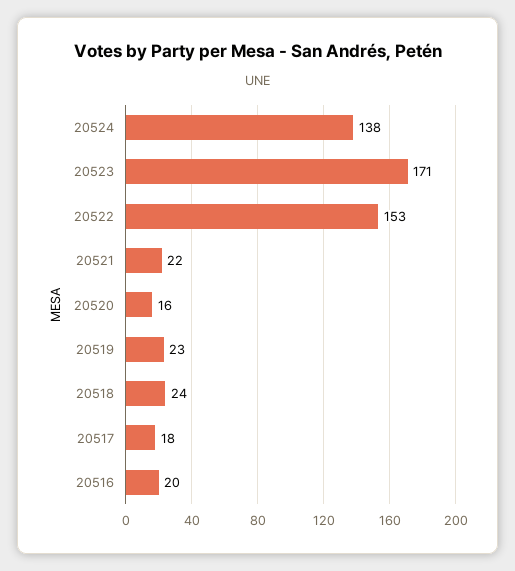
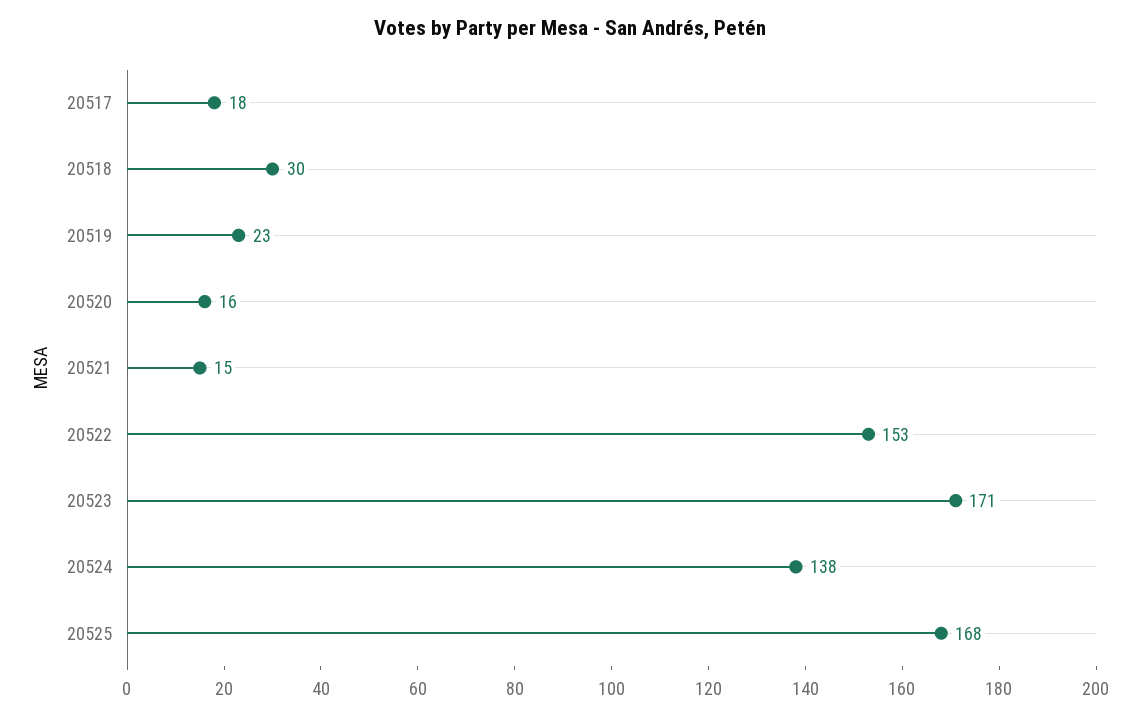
20521: 22 -> 15
20518: 24 -> 30
20516: 20 -> none
20525: none -> 168

